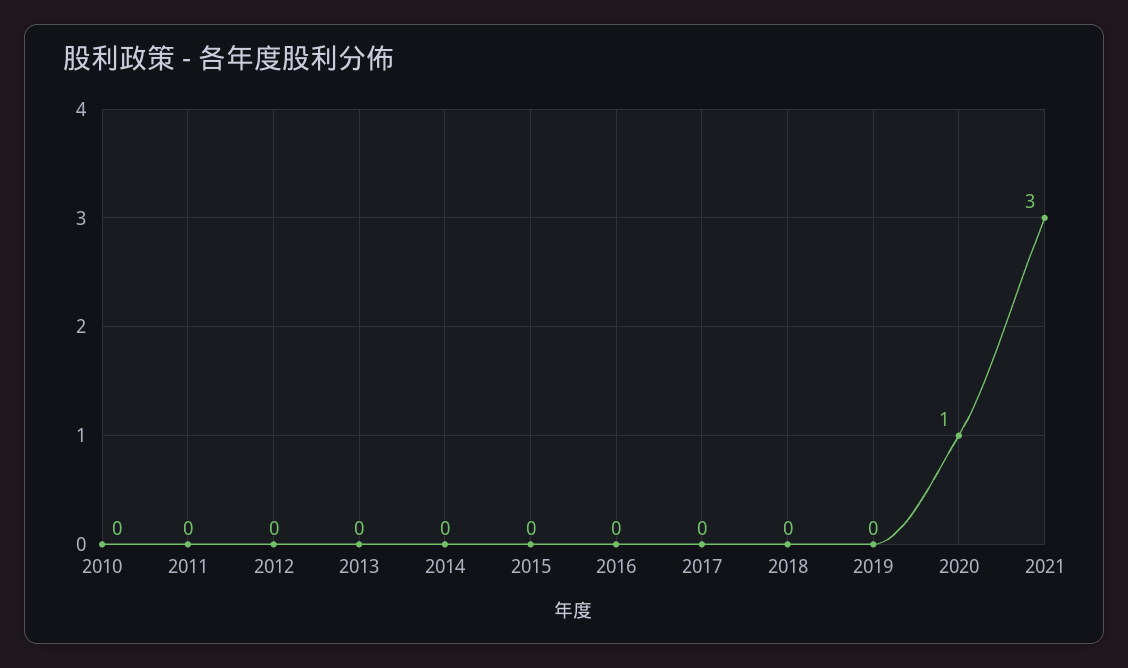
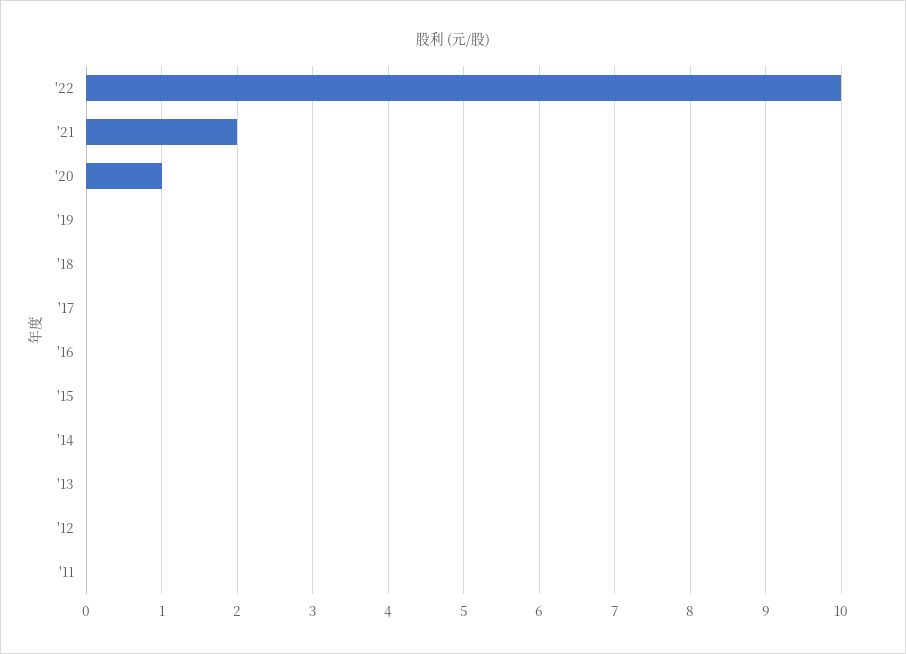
2010: 0 -> none
2021: 3 -> 2
'22: none -> 10

